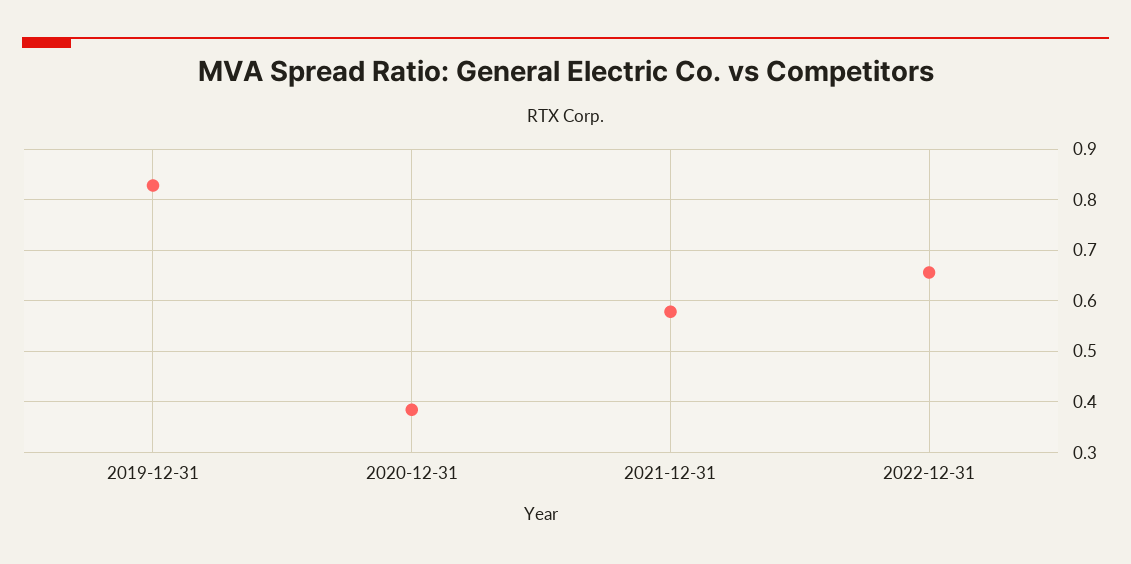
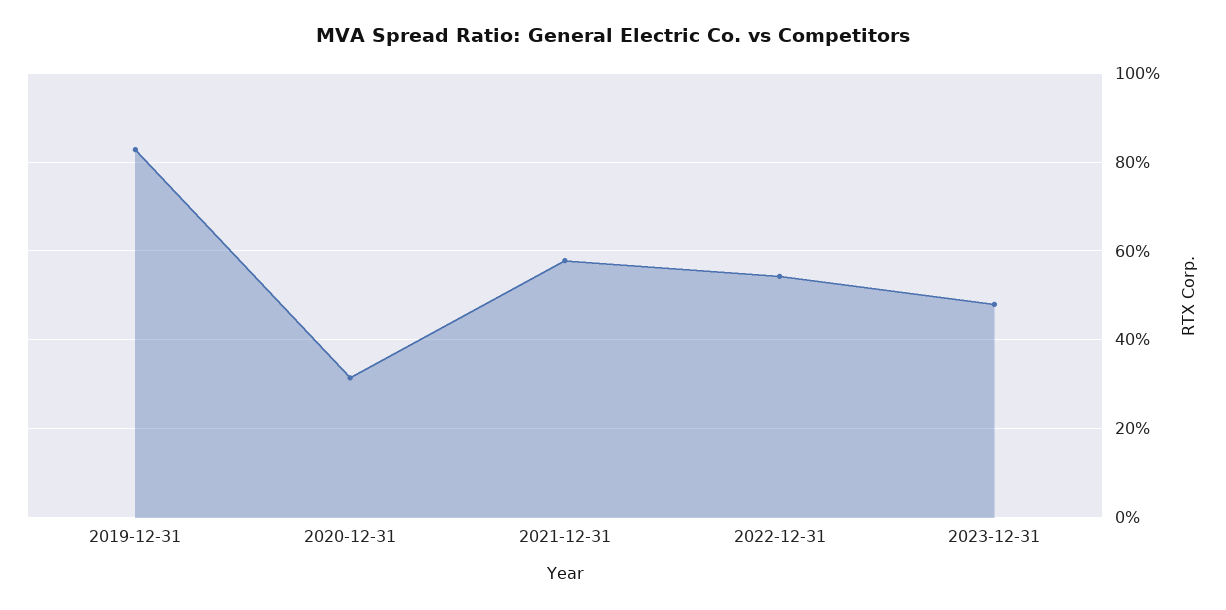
2020-12-31: 0.38 -> 0.32
2022-12-31: 0.66 -> 0.54
2023-12-31: none -> 0.48

